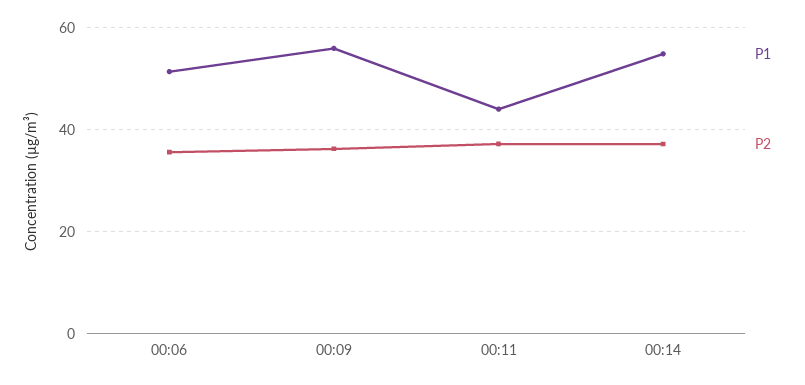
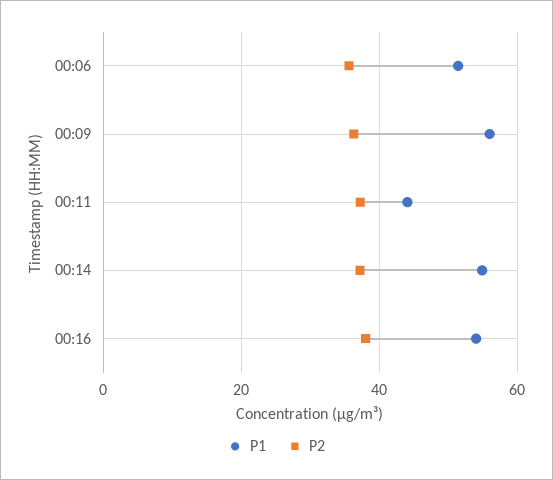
P1, 00:16: none -> 54
P2, 00:16: none -> 38

